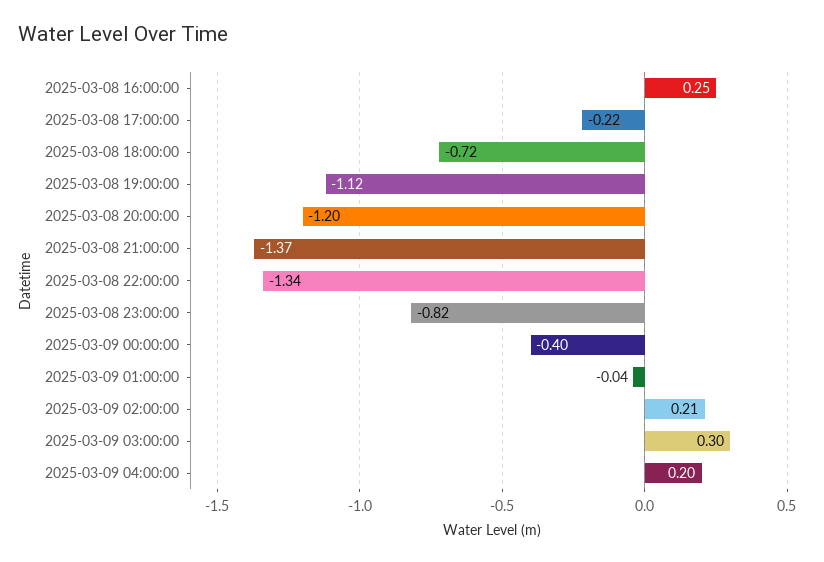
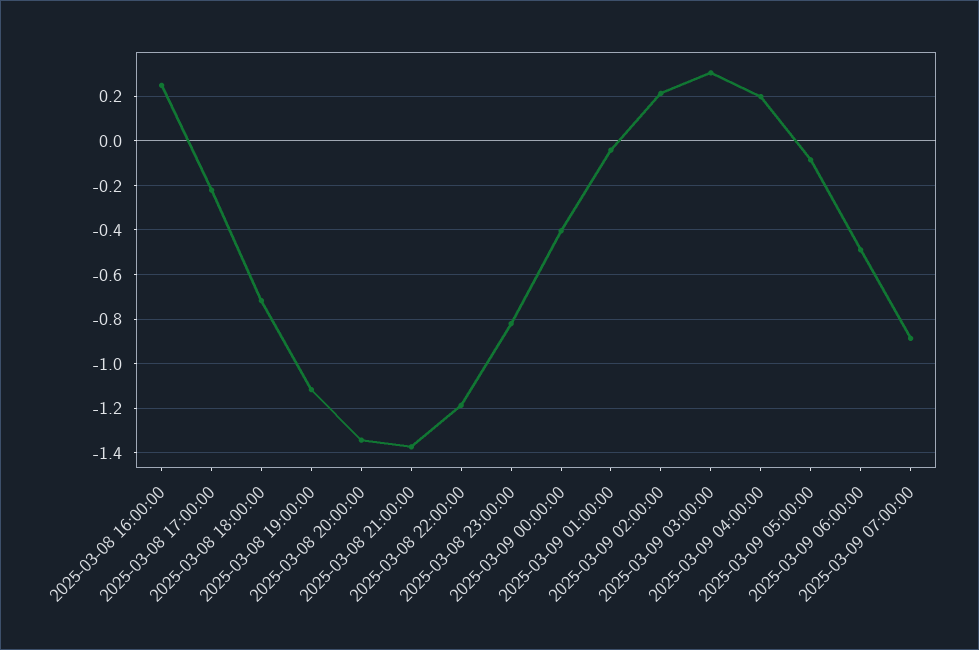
2025-03-08 20:00:00: -1.2 -> -1.35
2025-03-08 22:00:00: -1.34 -> -1.2
2025-03-09 05:00:00: none -> -0.1
2025-03-09 06:00:00: none -> -0.5
2025-03-09 07:00:00: none -> -0.9

